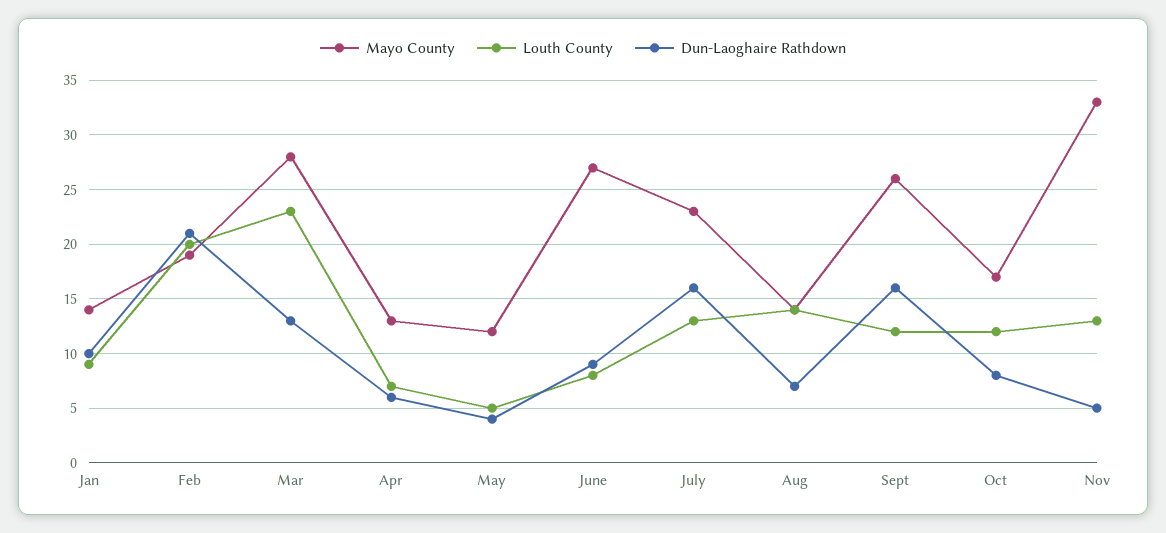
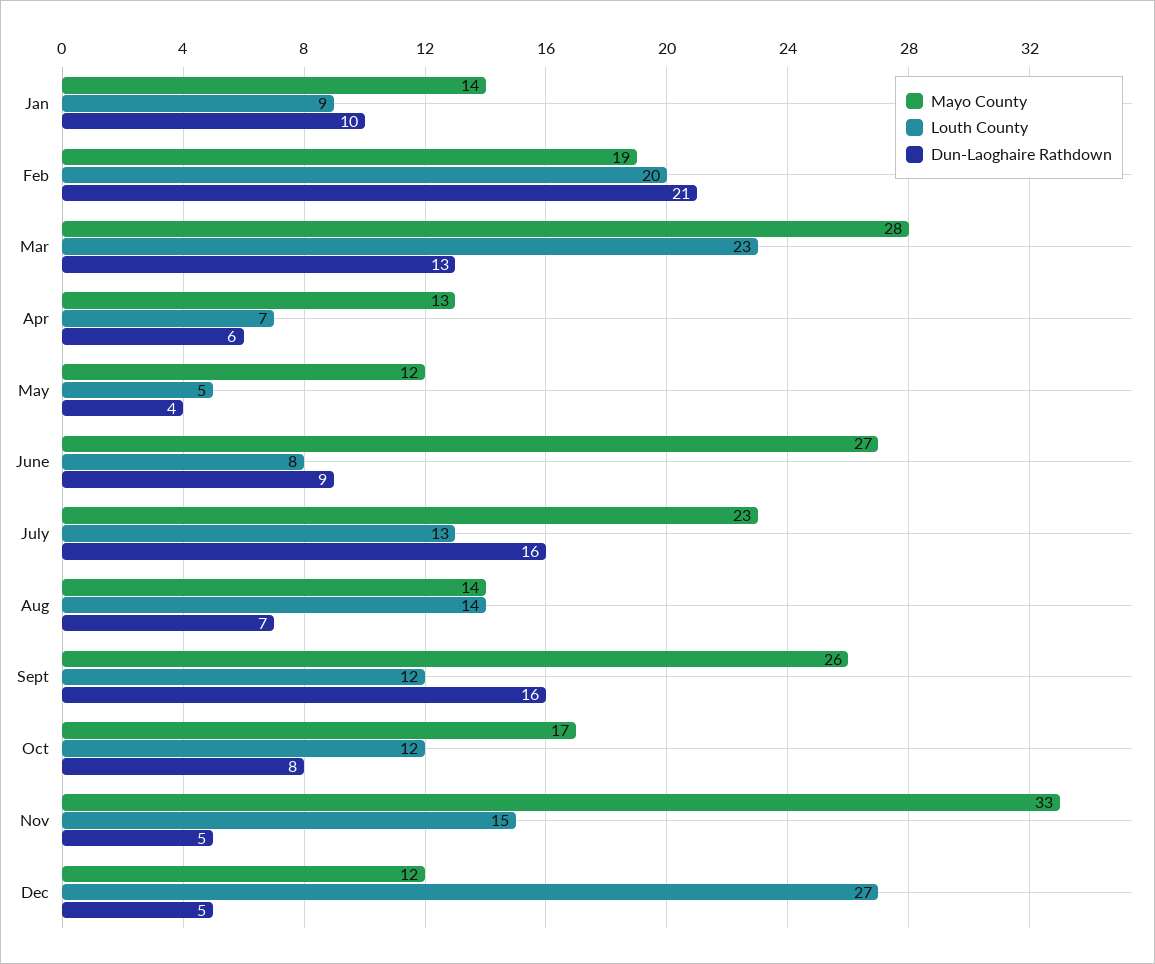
Louth County, Nov: 13 -> 15
Mayo County, Dec: none -> 12
Louth County, Dec: none -> 27
Dun-Laoghaire Rathdown, Dec: none -> 5

